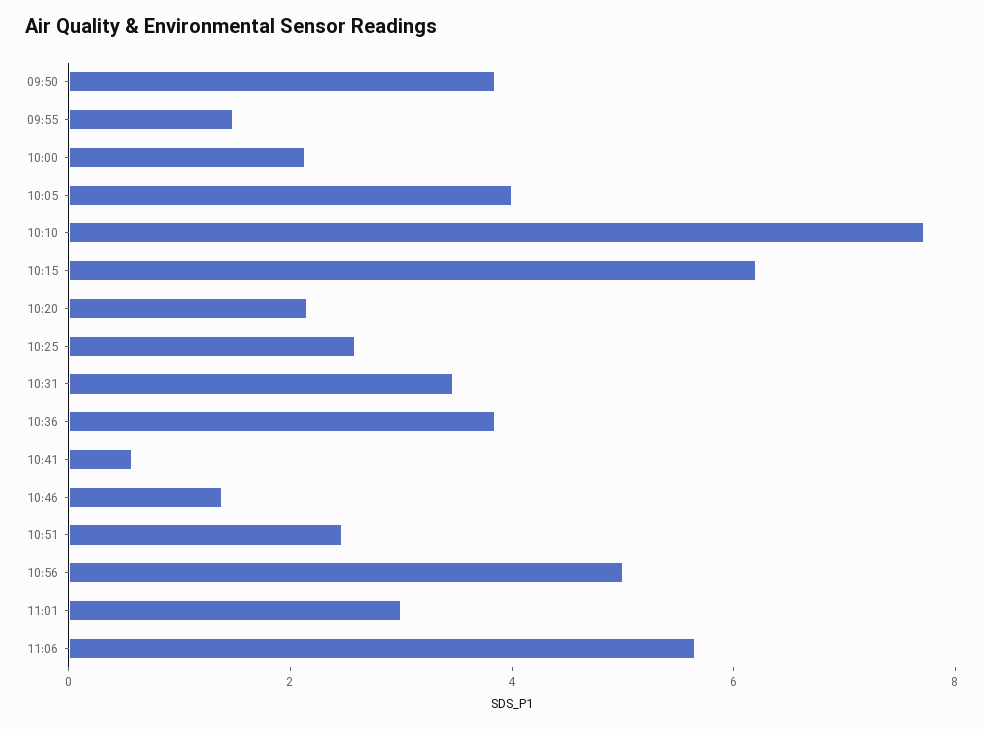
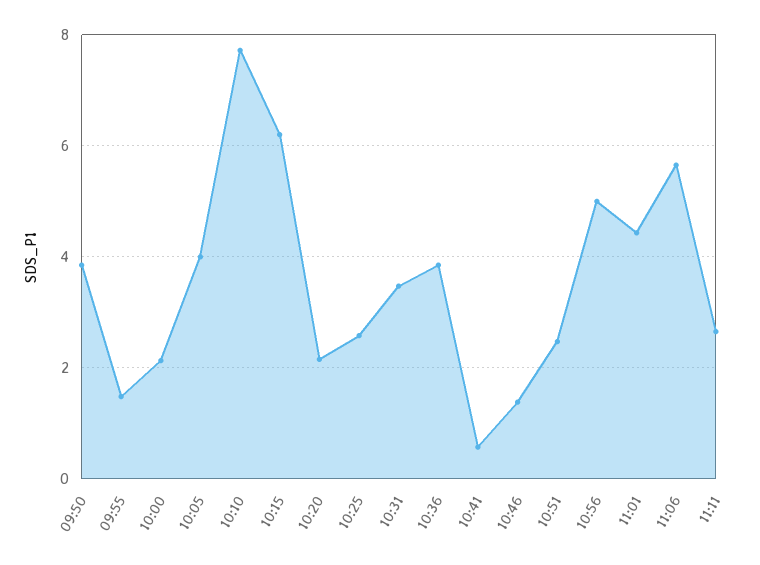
11:01: 3 -> 4.4
11:11: none -> 2.6

